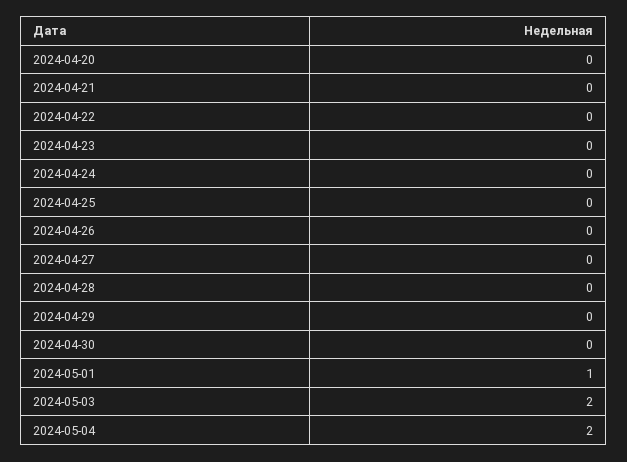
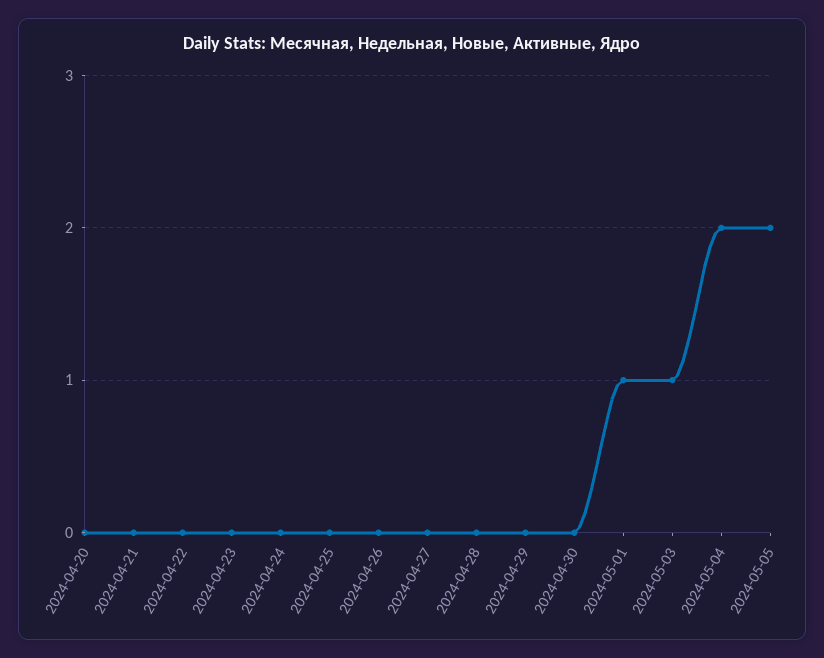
2024-05-03: 2 -> 1
2024-05-05: none -> 2

